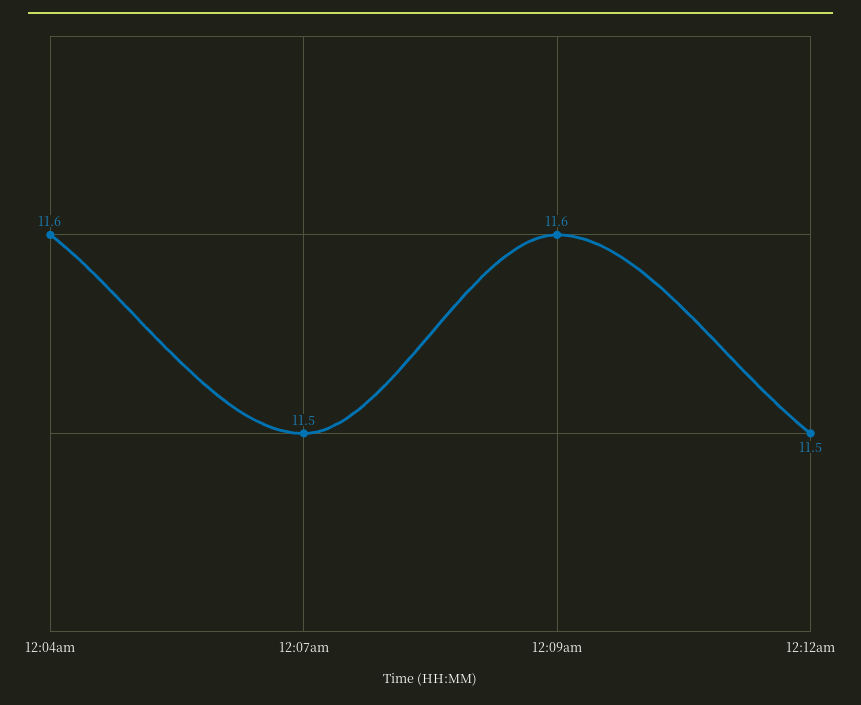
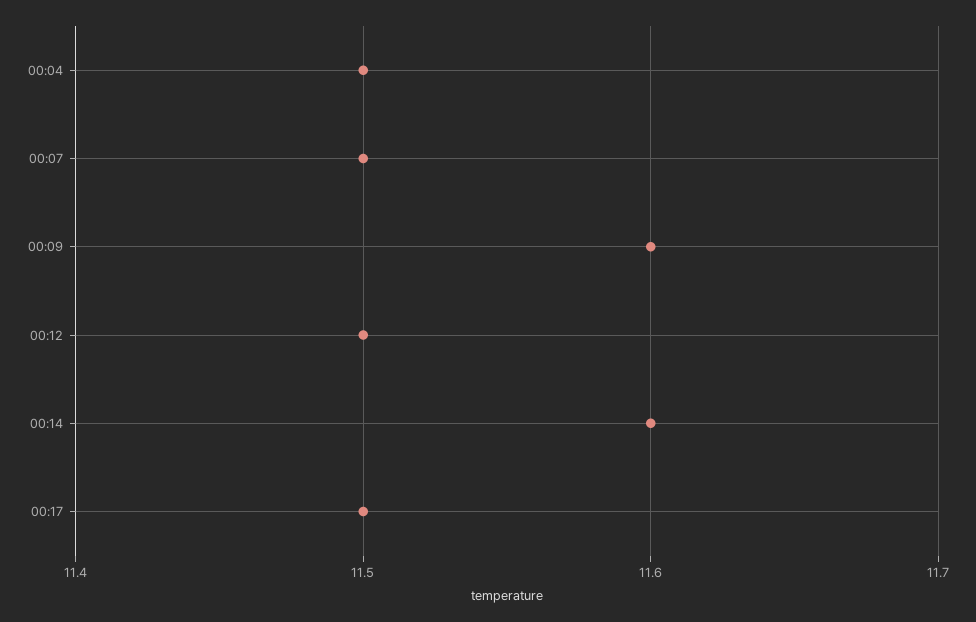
12:04am: 11.6 -> 11.5
00:14: none -> 11.6
00:17: none -> 11.5

